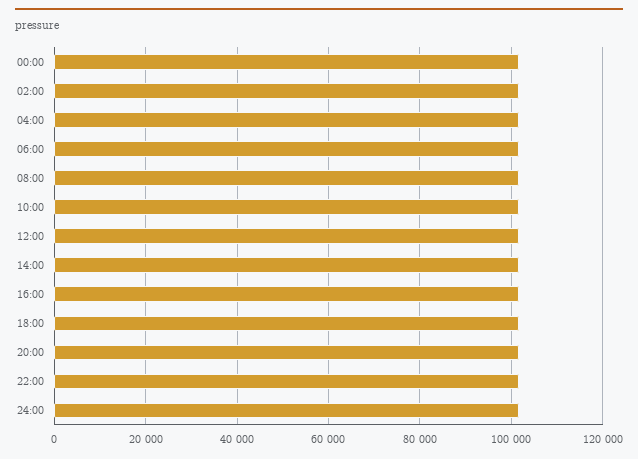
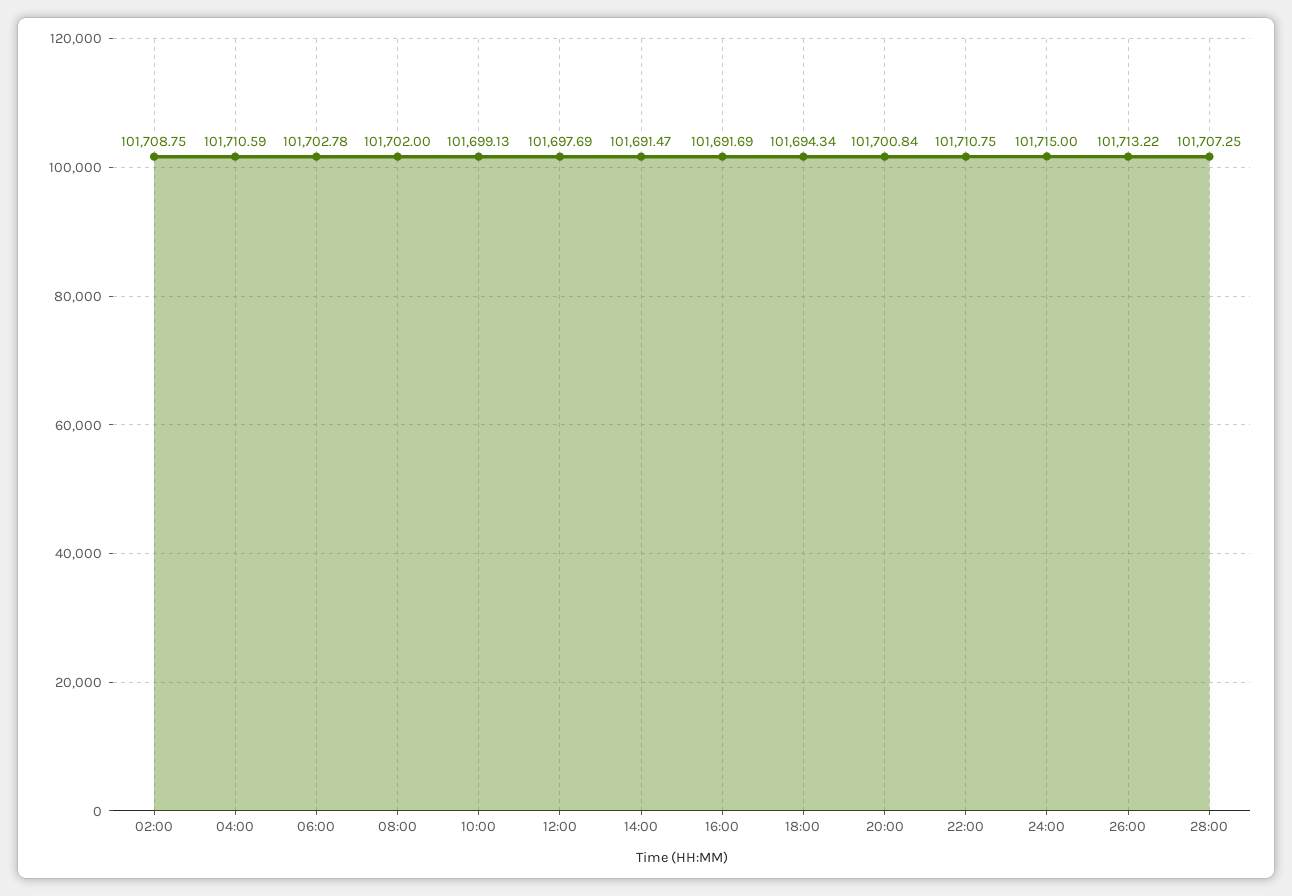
00:00: 102000 -> none
26:00: none -> 101713.22
28:00: none -> 101707.25

